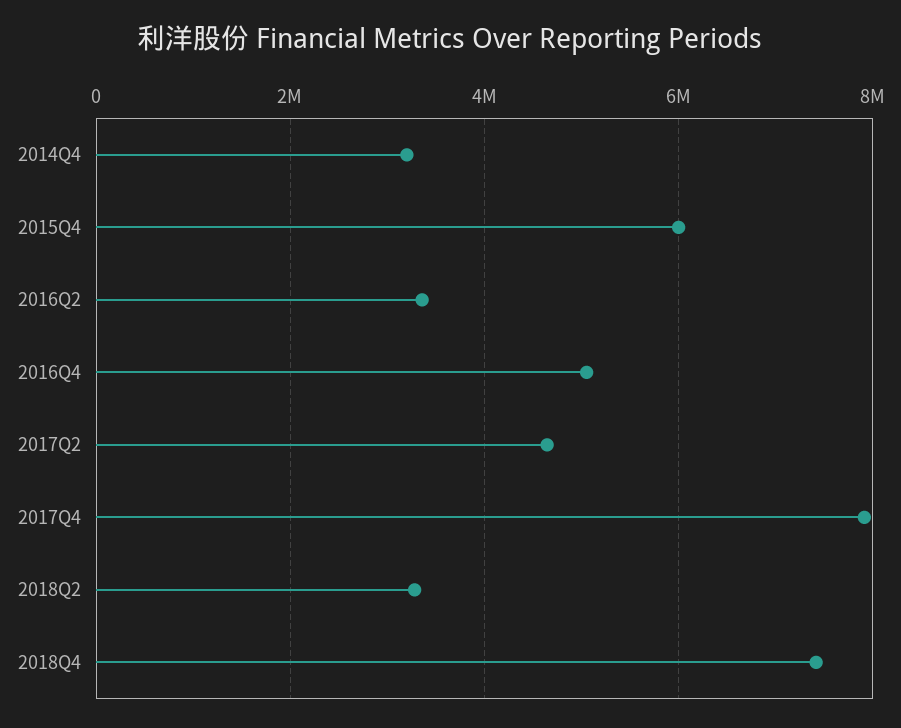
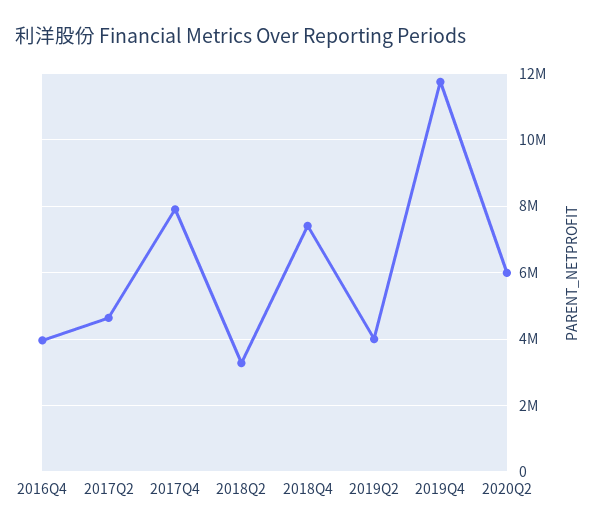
2014Q4: 3200000 -> none
2015Q4: 6000000 -> none
2016Q2: 3400000 -> none
2016Q4: 5000000 -> 4000000
2019Q2: none -> 4000000
2019Q4: none -> 11800000
2020Q2: none -> 6000000

